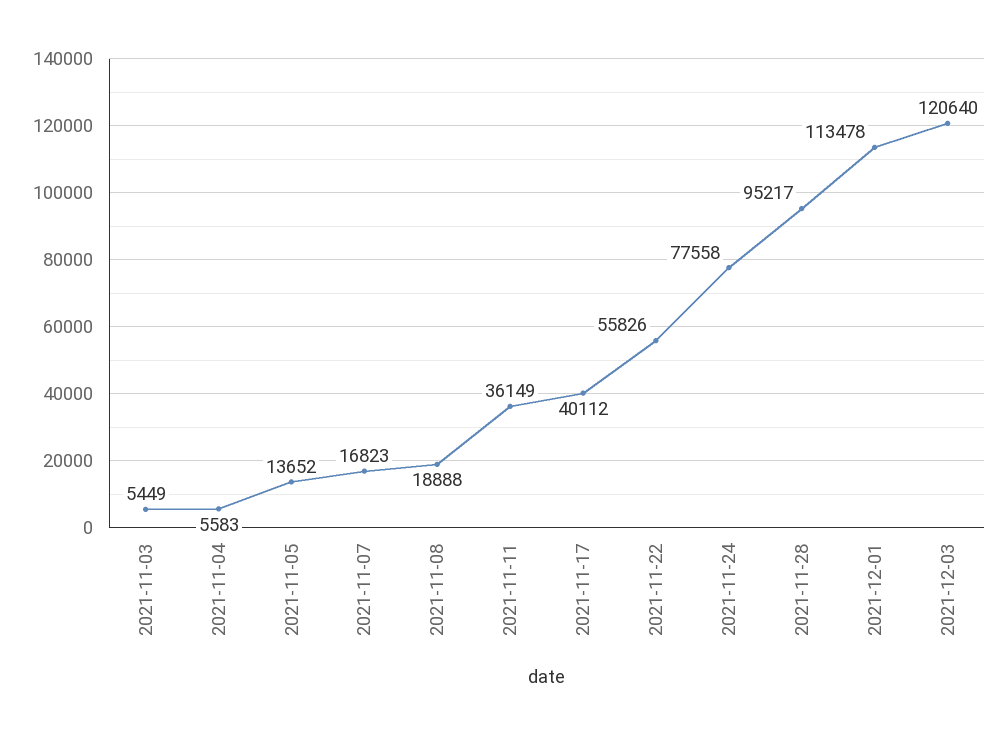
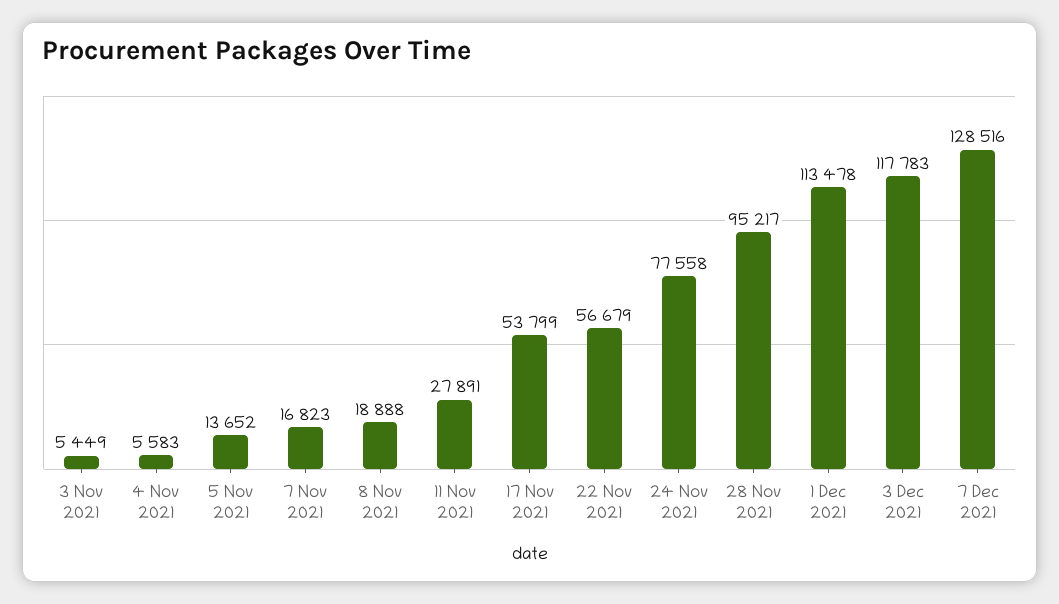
2021-11-11: 36149 -> 27891
2021-11-17: 40112 -> 53799
2021-11-22: 55826 -> 56679
2021-12-03: 120640 -> 117783
7 Dec 2021: none -> 128516

